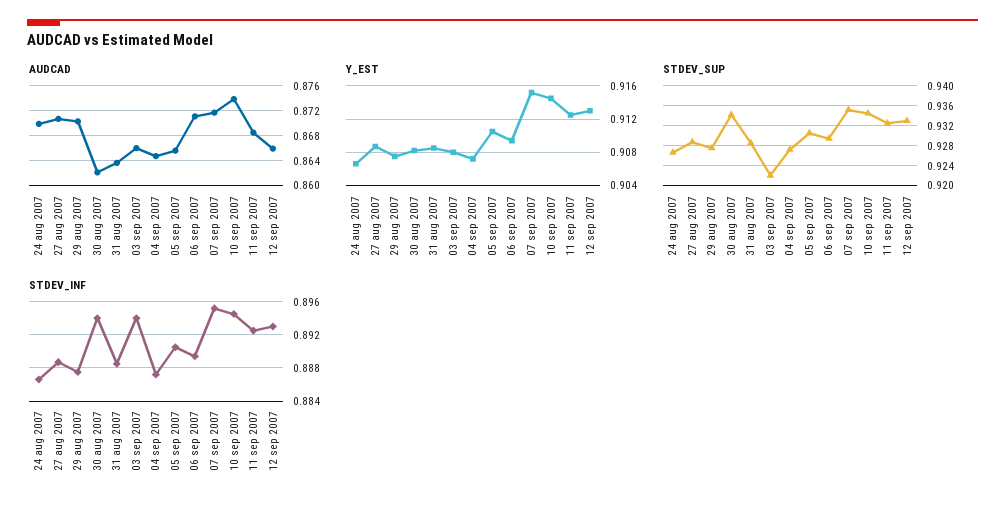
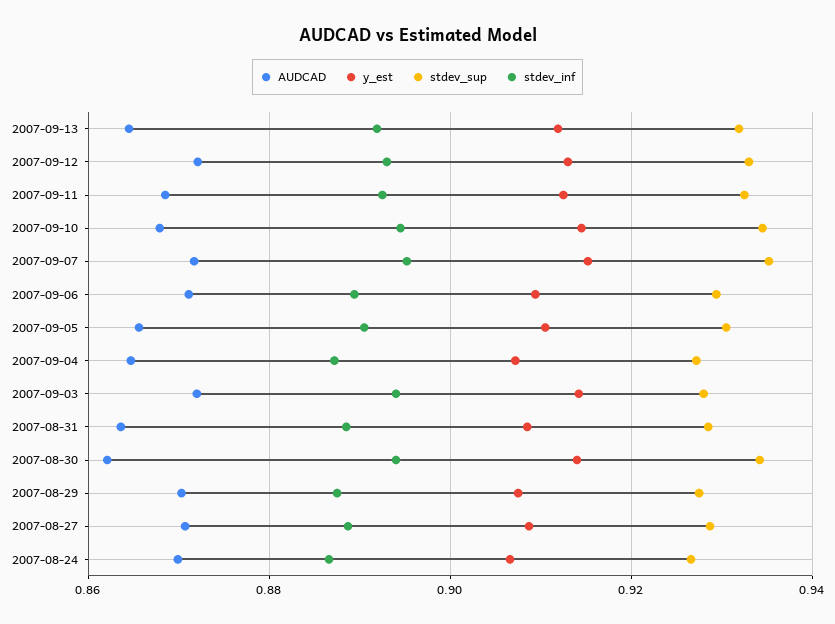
AUDCAD, 03 sep 2007: 0.866 -> 0.872
AUDCAD, 10 sep 2007: 0.874 -> 0.868
AUDCAD, 12 sep 2007: 0.866 -> 0.872
Y_EST, 30 aug 2007: 0.908 -> 0.914
Y_EST, 03 sep 2007: 0.908 -> 0.914
STDEV_SUP, 03 sep 2007: 0.922 -> 0.928
AUDCAD, 2007-09-13: none -> 0.864
Y_EST, 2007-09-13: none -> 0.912
STDEV_SUP, 2007-09-13: none -> 0.932
STDEV_INF, 2007-09-13: none -> 0.892

